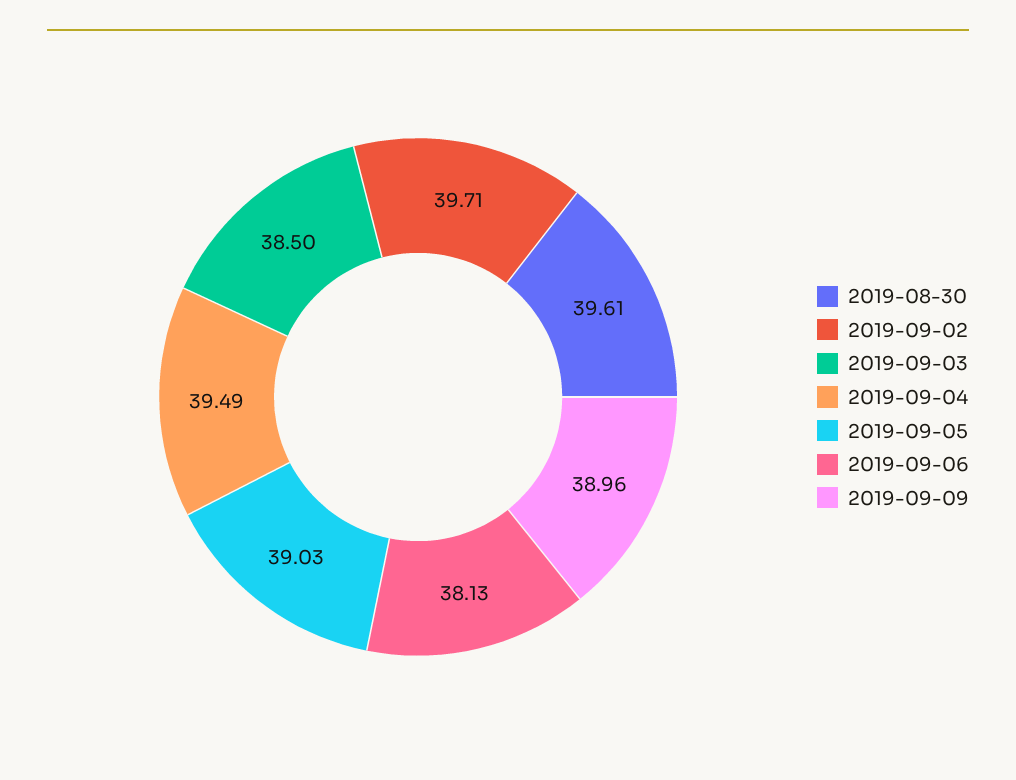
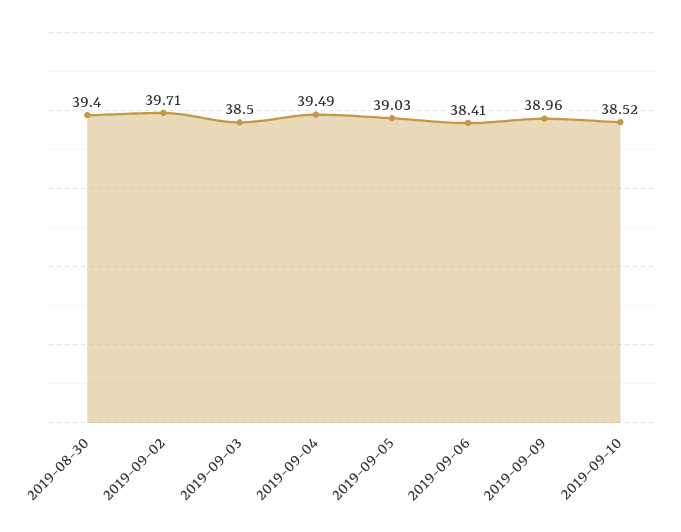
2019-08-30: 39.61 -> 39.4
2019-09-06: 38.13 -> 38.41
2019-09-10: none -> 38.52

